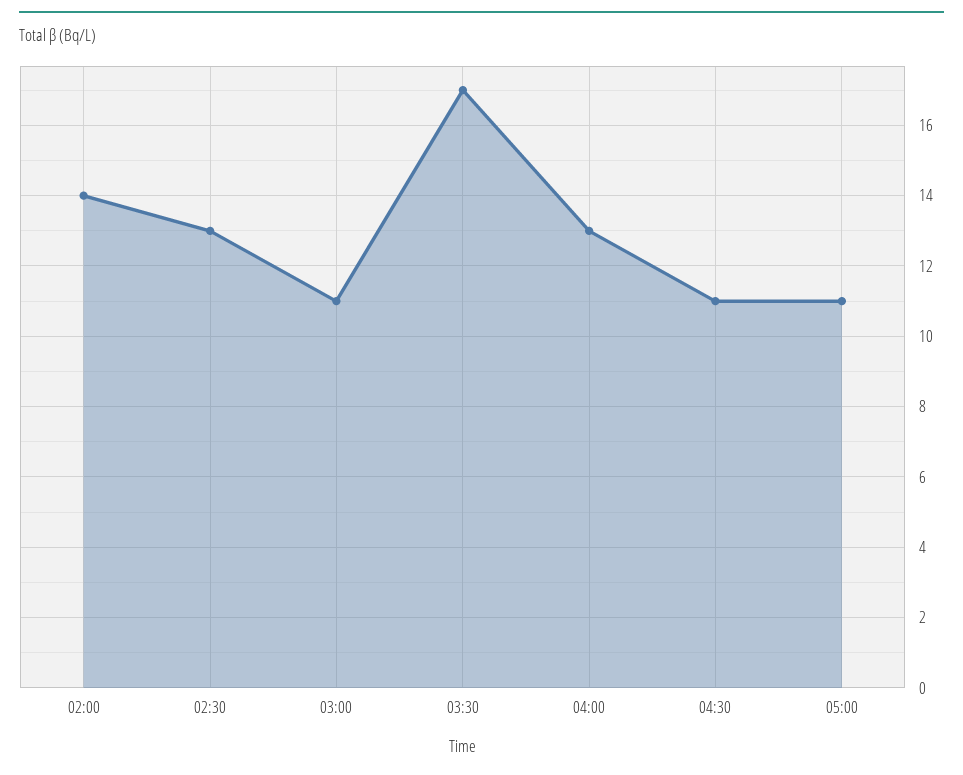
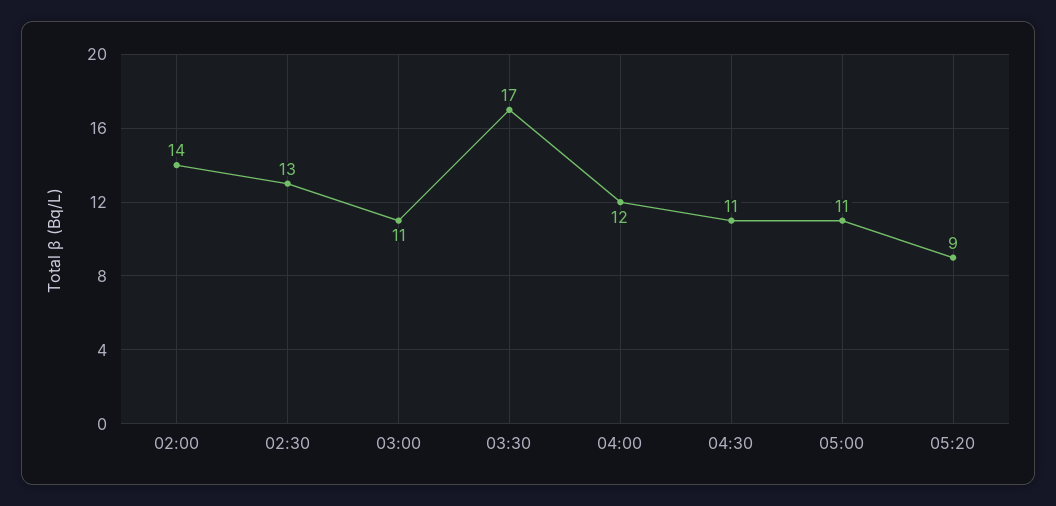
04:00: 13 -> 12
05:20: none -> 9

